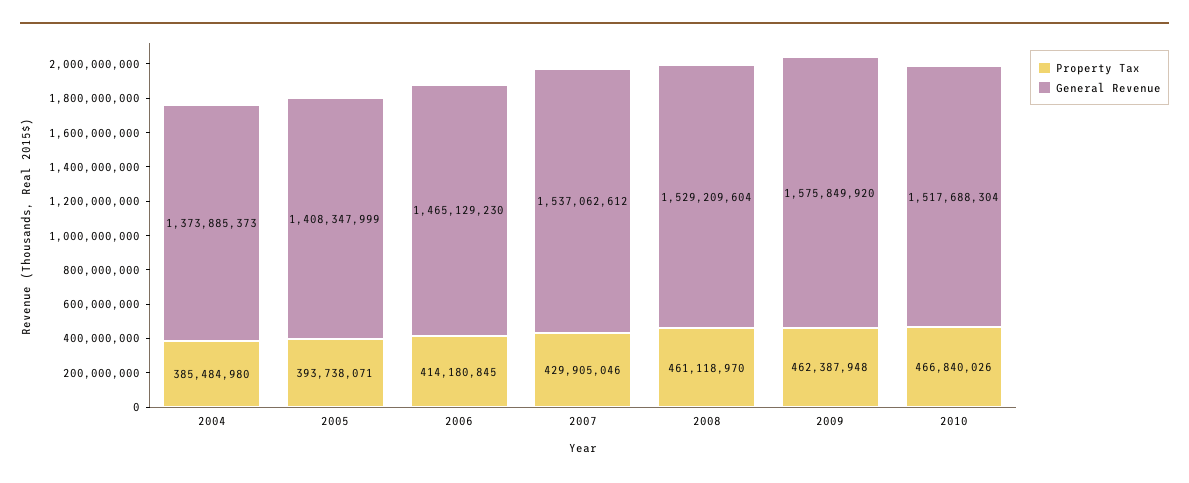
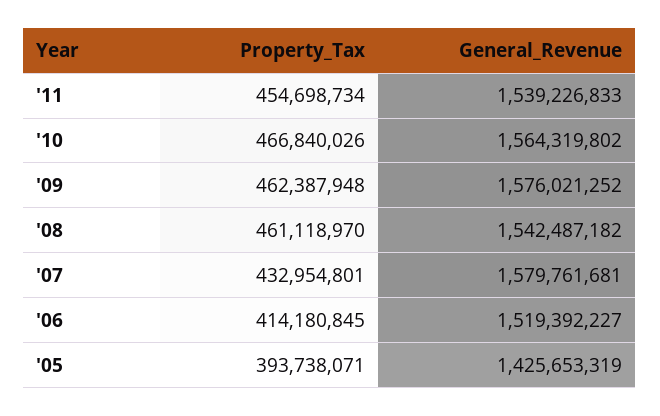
Property Tax, 2004: 385484980 -> none
General Revenue, 2004: 1373885373 -> none
General Revenue, 2005: 1408347999 -> 1425653319
General Revenue, 2006: 1465129230 -> 1519392227
Property Tax, 2007: 429905046 -> 432954801
General Revenue, 2007: 1537062612 -> 1579761681
General Revenue, 2008: 1529209604 -> 1542487182
General Revenue, 2009: 1575849920 -> 1576021252
General Revenue, 2010: 1517688304 -> 1564319802
Property Tax, '11: none -> 454698734
General Revenue, '11: none -> 1539226833

